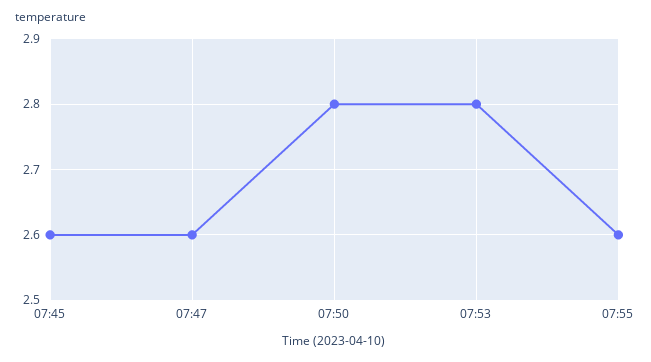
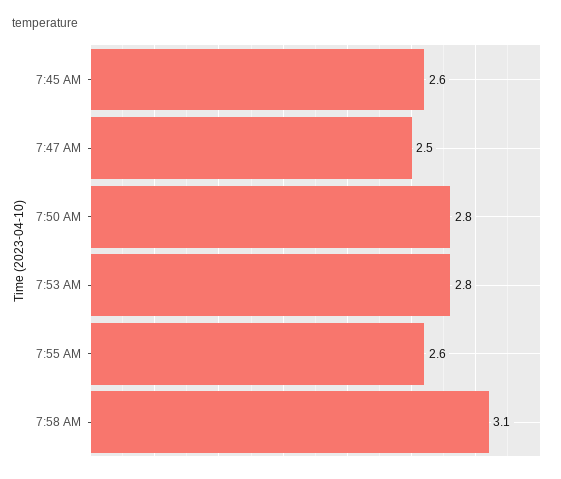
07:47: 2.6 -> 2.5
7:58 AM: none -> 3.1

